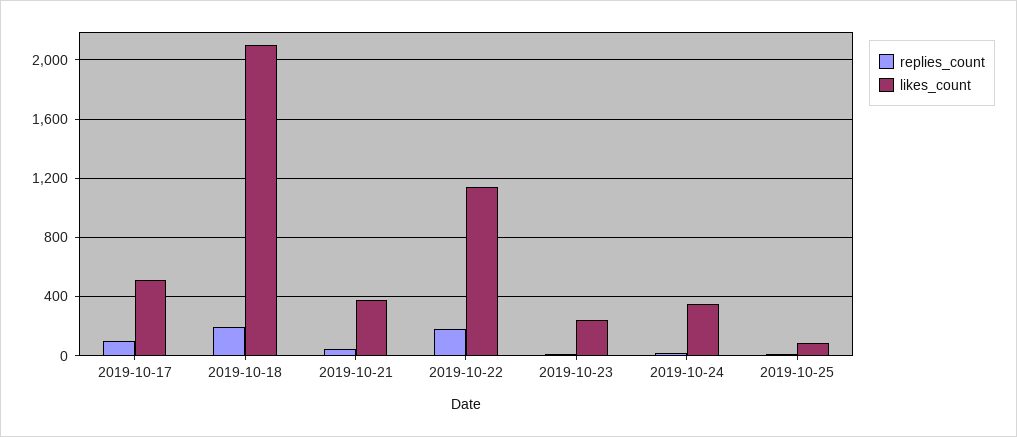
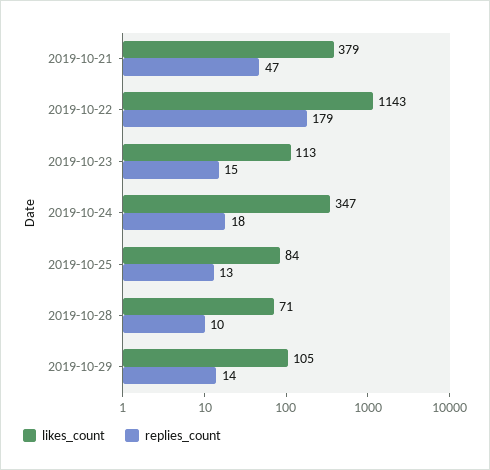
replies_count, 2019-10-17: 100 -> none
likes_count, 2019-10-17: 500 -> none
replies_count, 2019-10-18: 200 -> none
likes_count, 2019-10-18: 2100 -> none
likes_count, 2019-10-23: 250 -> 113
likes_count, 2019-10-28: none -> 71
replies_count, 2019-10-28: none -> 10
likes_count, 2019-10-29: none -> 105
replies_count, 2019-10-29: none -> 14

